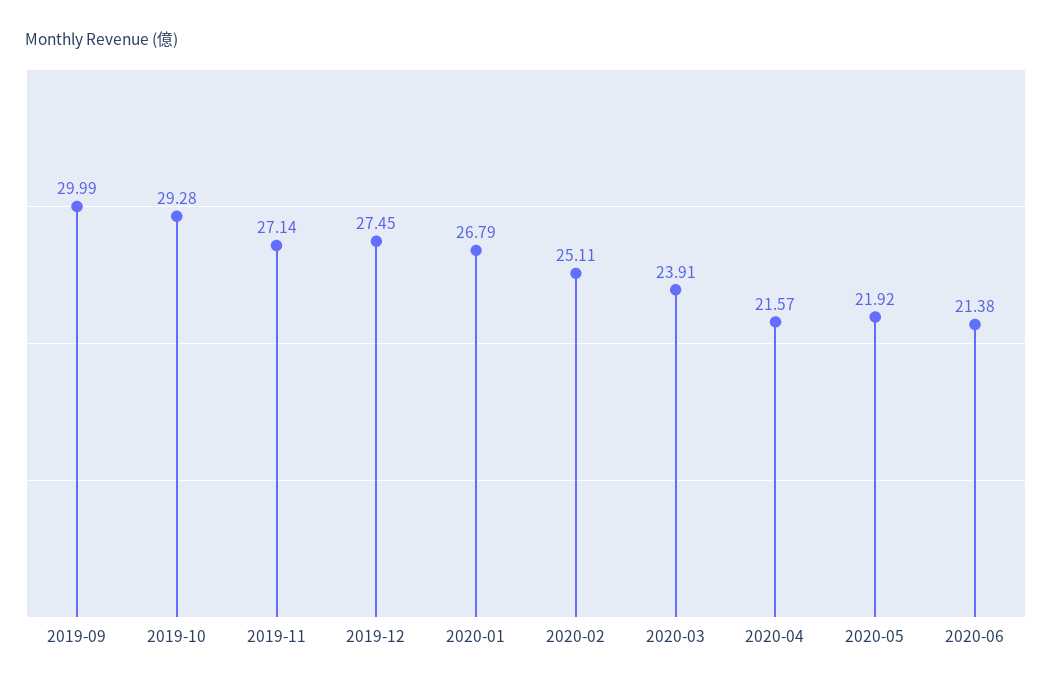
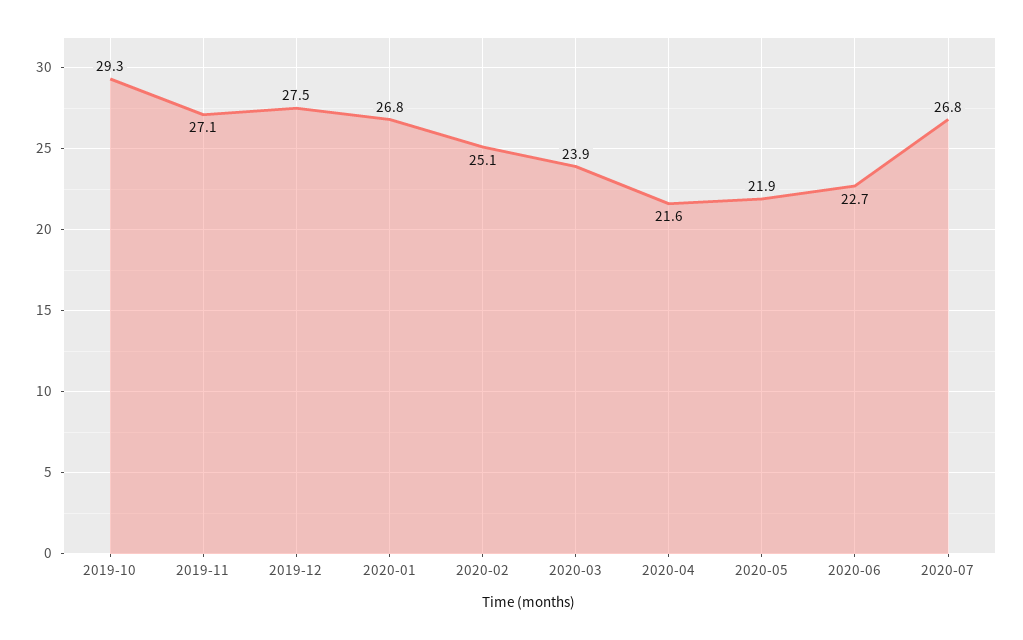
2019-09: 29.99 -> none
2020-06: 21.38 -> 22.7
2020-07: none -> 26.8

